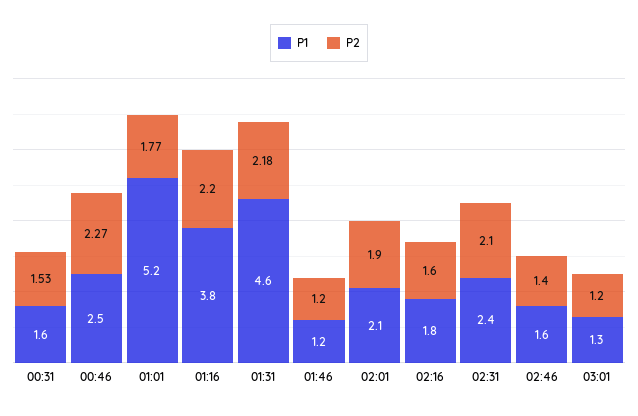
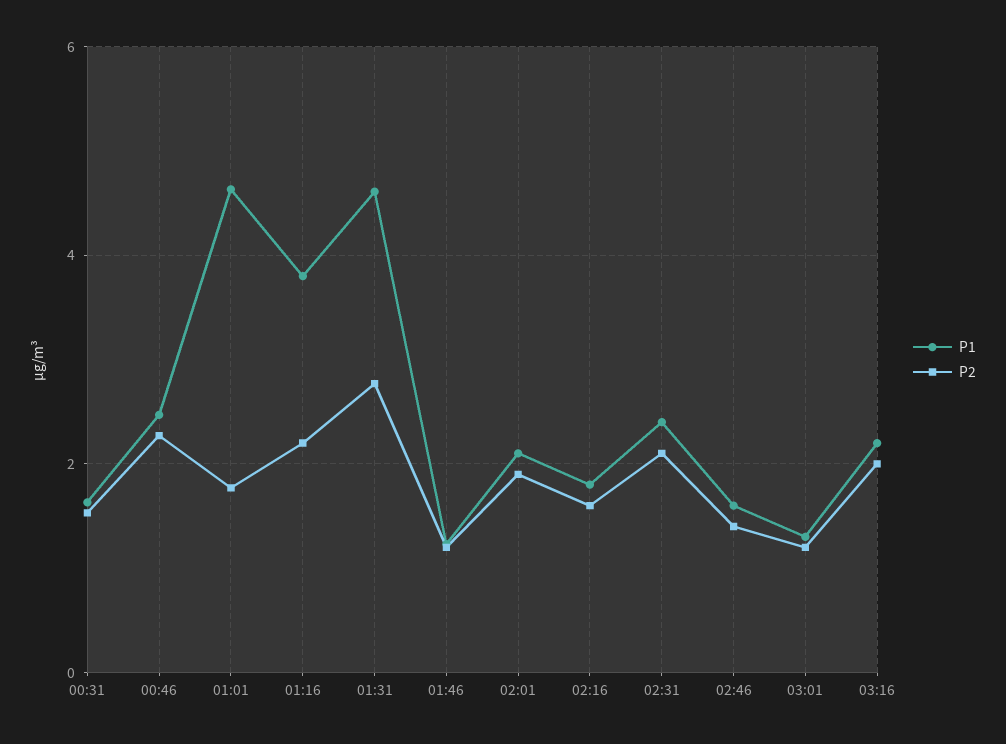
P1, 01:01: 5.2 -> 4.6
P2, 01:31: 2.18 -> 2.8
P1, 03:16: none -> 2.2
P2, 03:16: none -> 2

